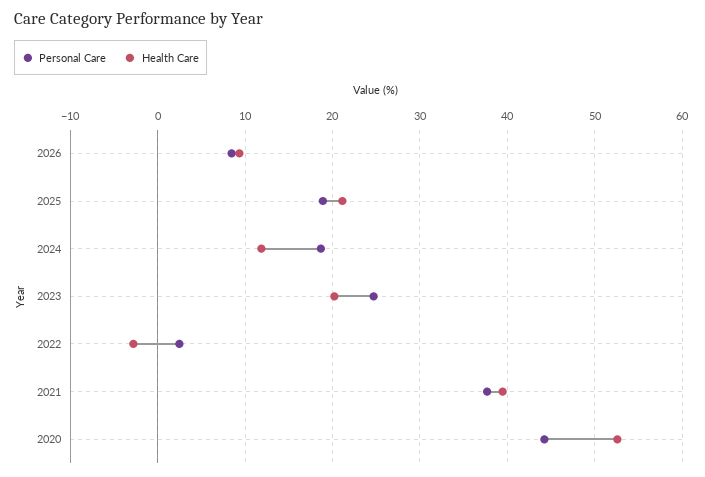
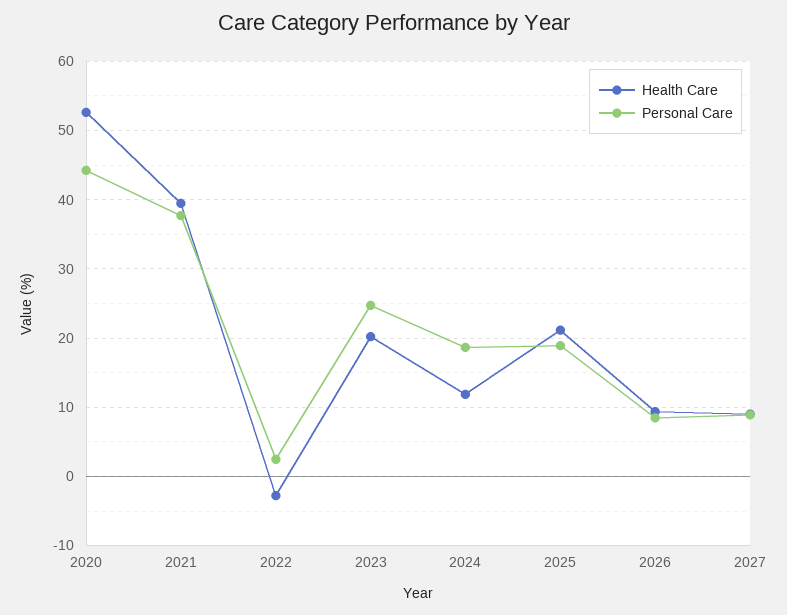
Health Care, 2027: none -> 9
Personal Care, 2027: none -> 9

